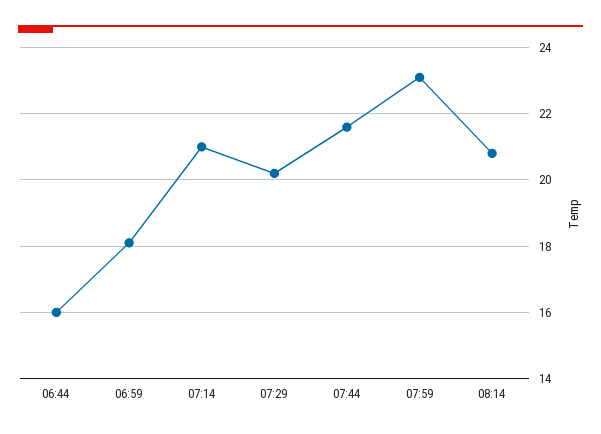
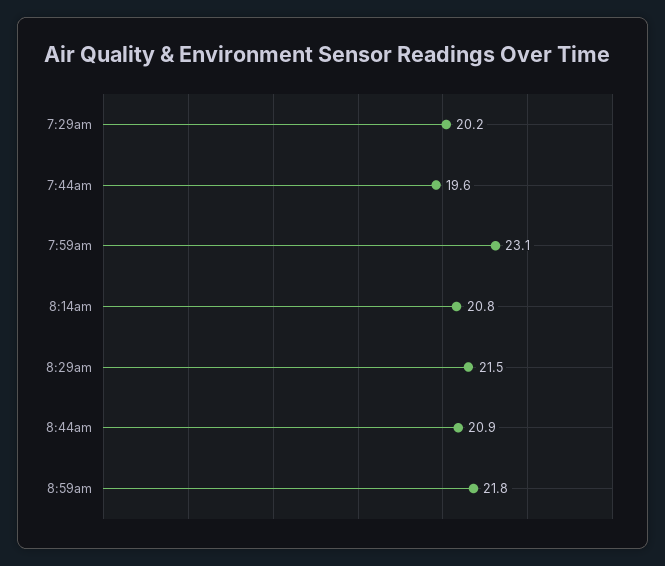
06:44: 16 -> none
06:59: 18 -> none
07:14: 21 -> none
07:44: 21.5 -> 19.6
8:29am: none -> 21.5
8:44am: none -> 20.9
8:59am: none -> 21.8

